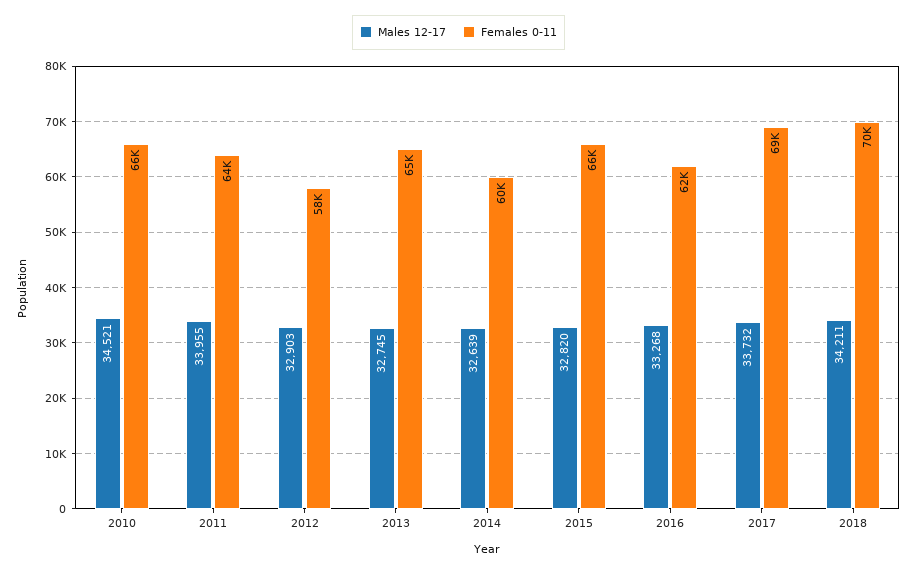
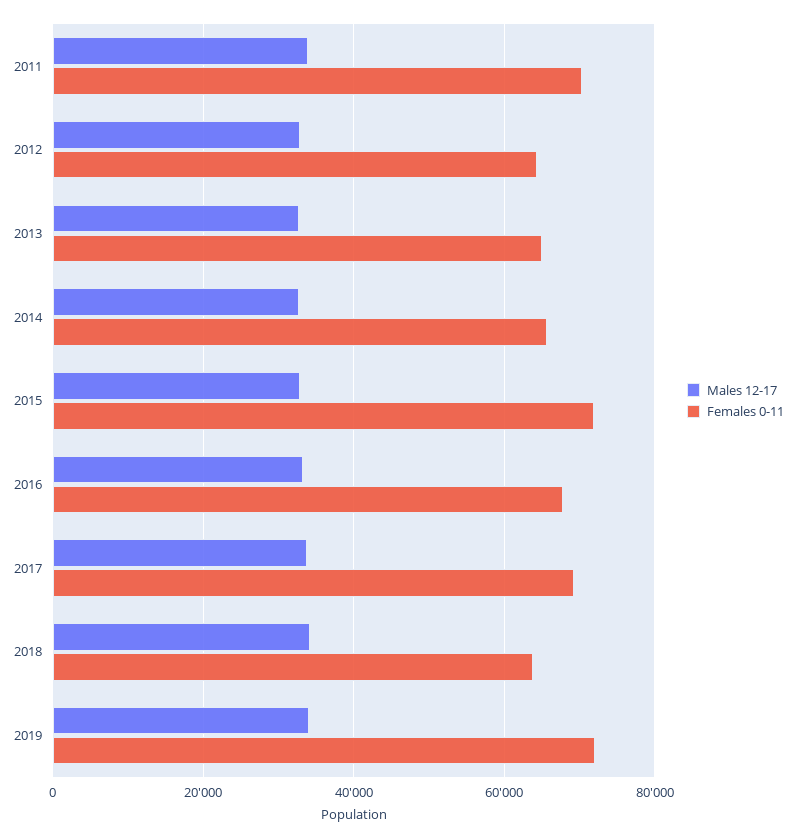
Males 12-17, 2010: 34521 -> none
Females 0-11, 2010: 66000 -> none
Females 0-11, 2011: 64000 -> 70000
Females 0-11, 2012: 58000 -> 64000
Females 0-11, 2014: 60000 -> 66000
Females 0-11, 2015: 66000 -> 72000
Females 0-11, 2016: 62000 -> 68000
Females 0-11, 2018: 70000 -> 64000
Males 12-17, 2019: none -> 34000
Females 0-11, 2019: none -> 72000

